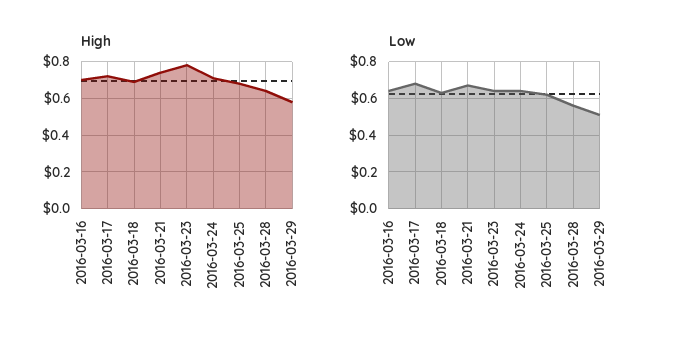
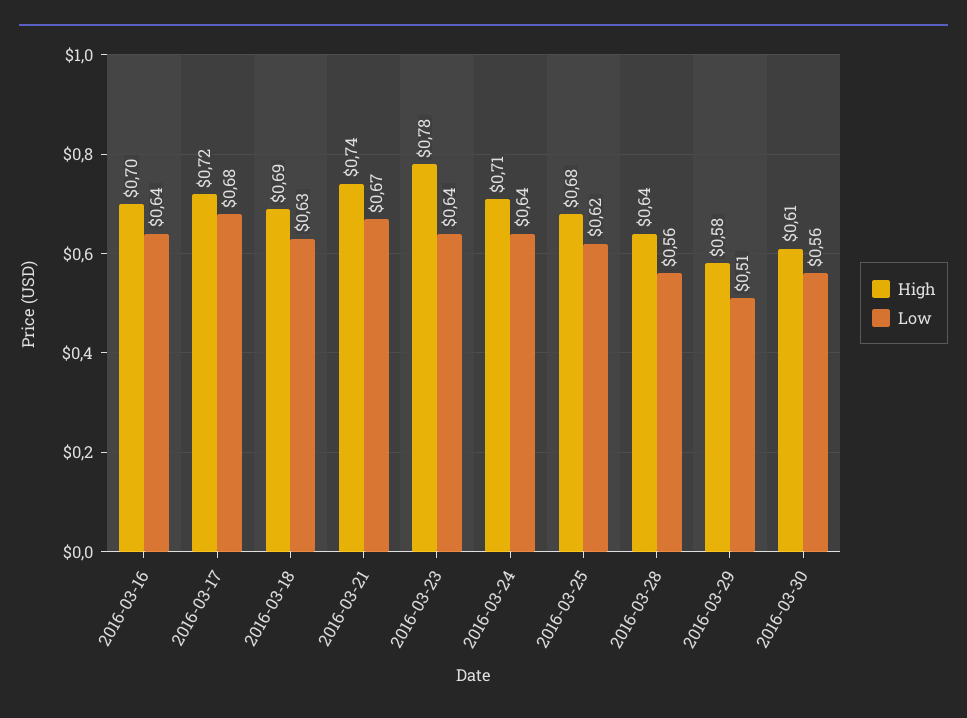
High, 2016-03-30: none -> 0.61
Low, 2016-03-30: none -> 0.56

